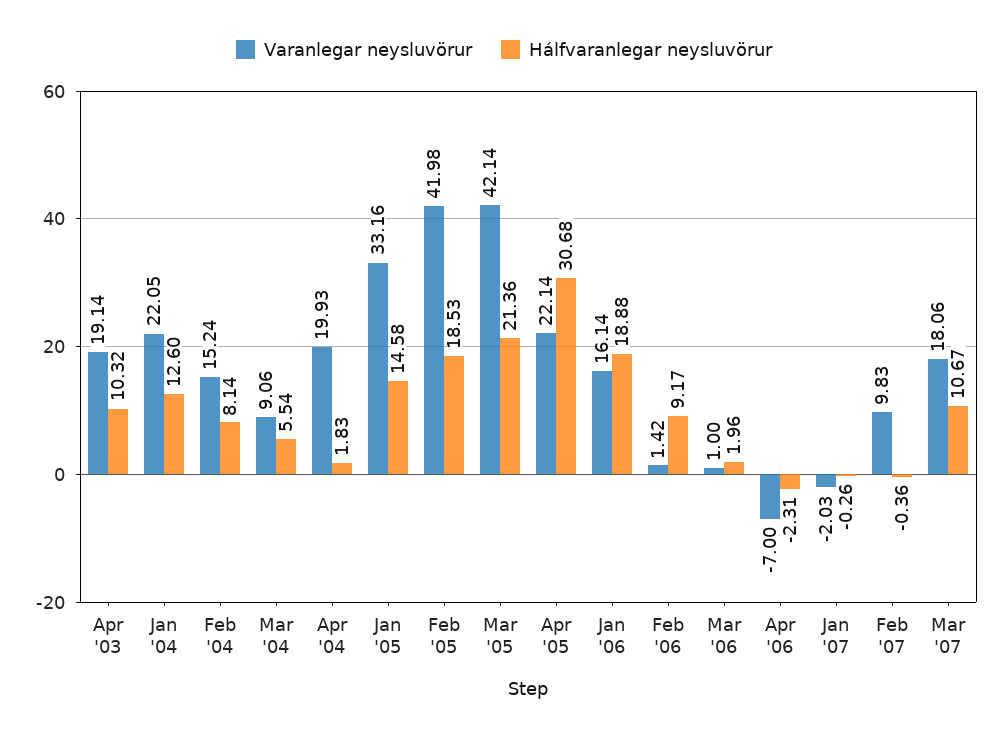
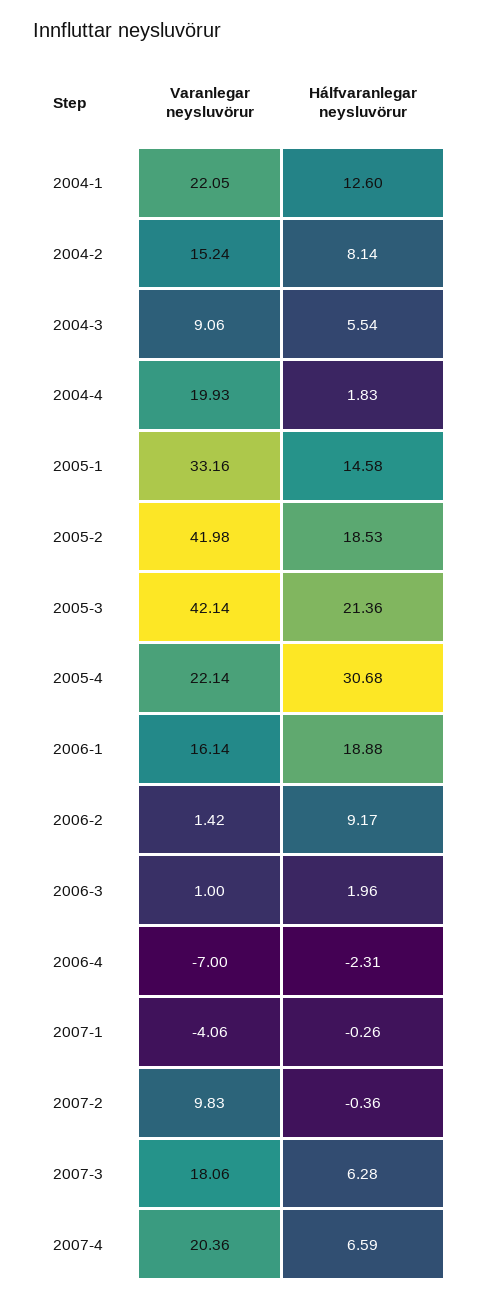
Varanlegar neysluvörur, Apr '03: 19.14 -> none
Hálfvaranlegar neysluvörur, Apr '03: 10.32 -> none
Varanlegar neysluvörur, Jan '07: -2.03 -> -4.06
Hálfvaranlegar neysluvörur, Mar '07: 10.67 -> 6.28
Varanlegar neysluvörur, 2007-4: none -> 20.36
Hálfvaranlegar neysluvörur, 2007-4: none -> 6.59

